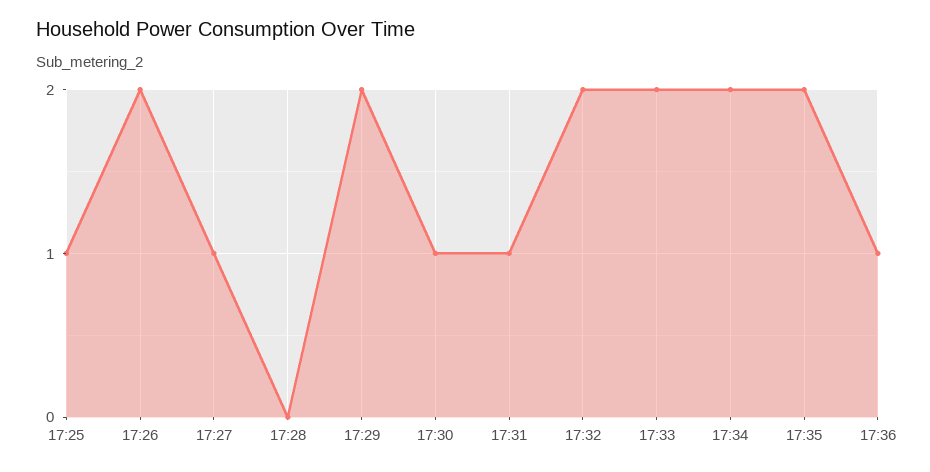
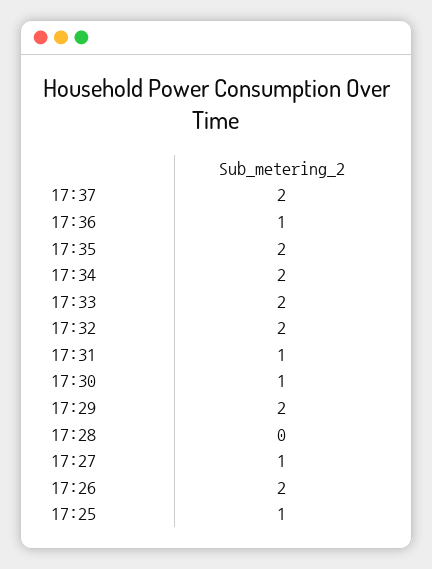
17:37: none -> 2

